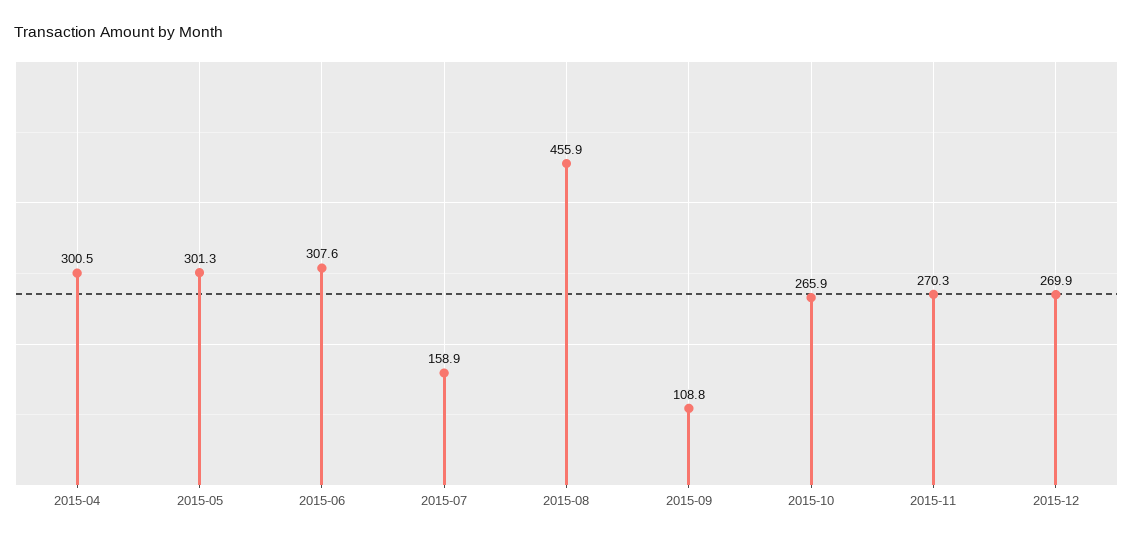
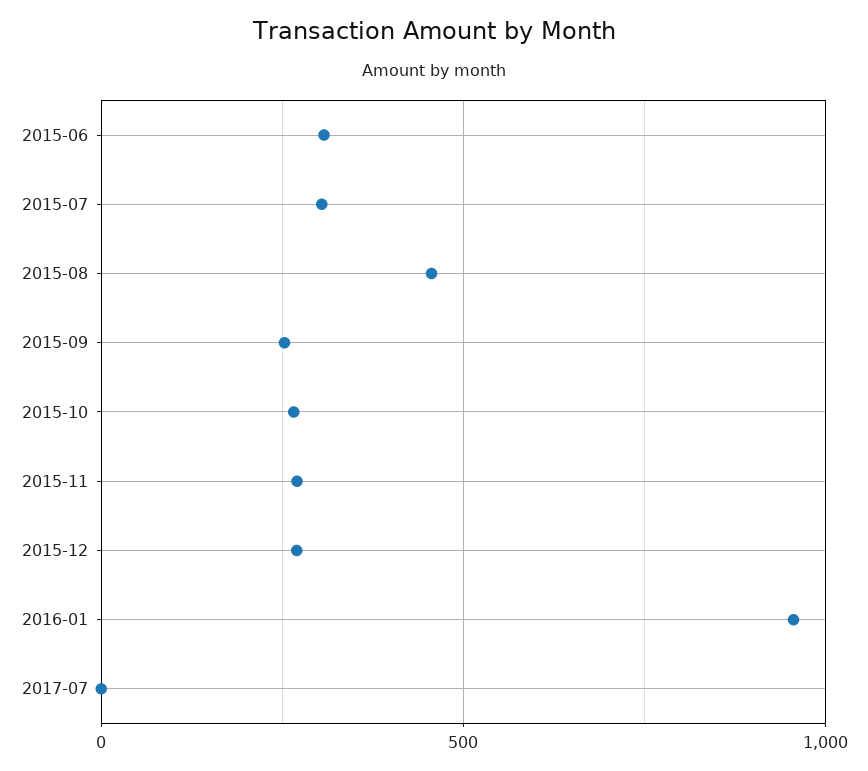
2015-04: 300.5 -> none
2015-05: 301.3 -> none
2015-07: 158.9 -> 300
2015-09: 108.8 -> 250
2016-01: none -> 950
2017-07: none -> 0

